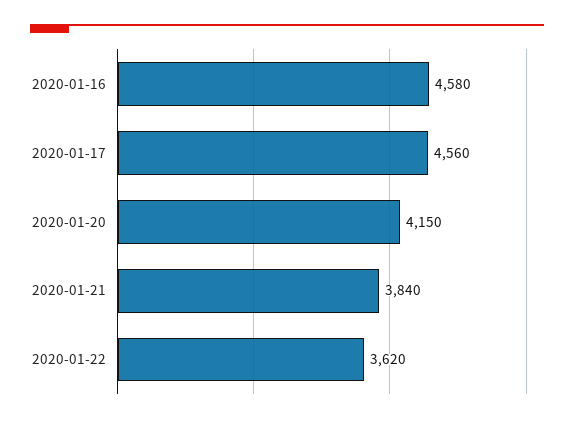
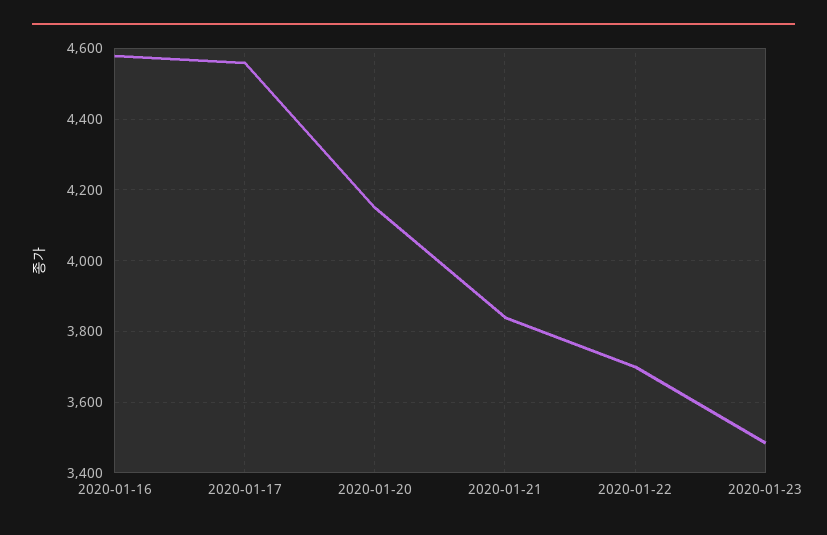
2020-01-22: 3620 -> 3700
2020-01-23: none -> 3480

